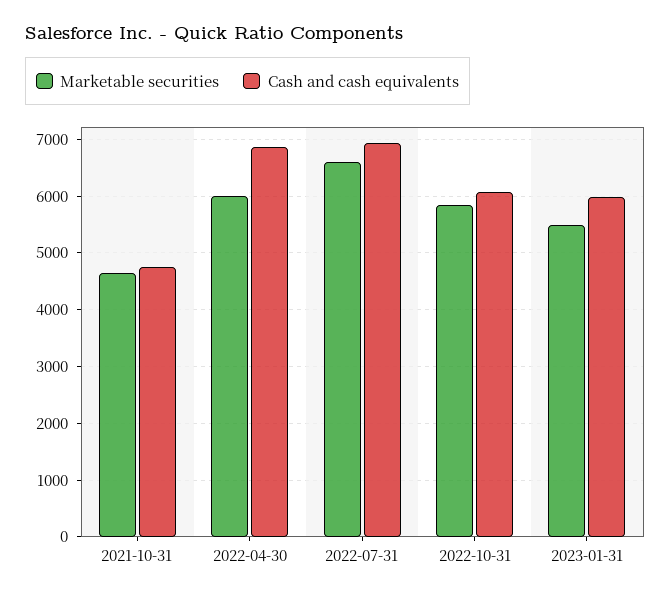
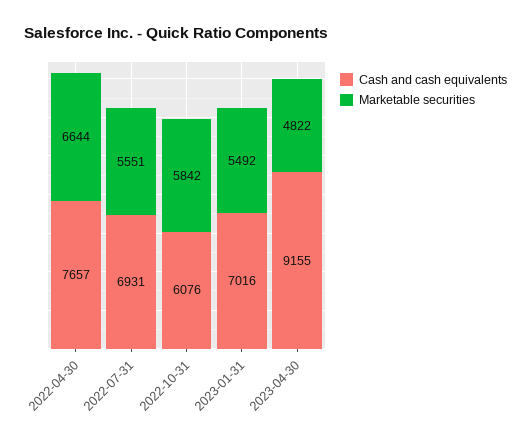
Marketable securities, 2021-10-31: 4600 -> none
Cash and cash equivalents, 2021-10-31: 4800 -> none
Marketable securities, 2022-04-30: 6000 -> 6644
Cash and cash equivalents, 2022-04-30: 6800 -> 7657
Marketable securities, 2022-07-31: 6600 -> 5551
Cash and cash equivalents, 2023-01-31: 6000 -> 7016
Cash and cash equivalents, 2023-04-30: none -> 9155
Marketable securities, 2023-04-30: none -> 4822

